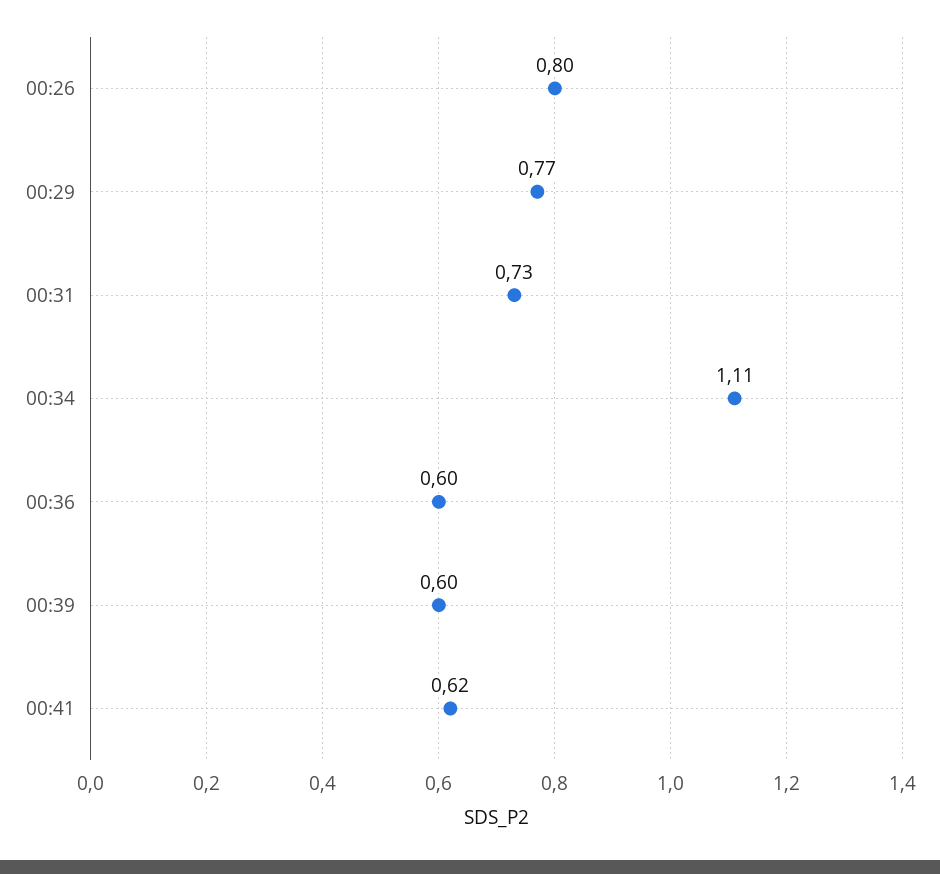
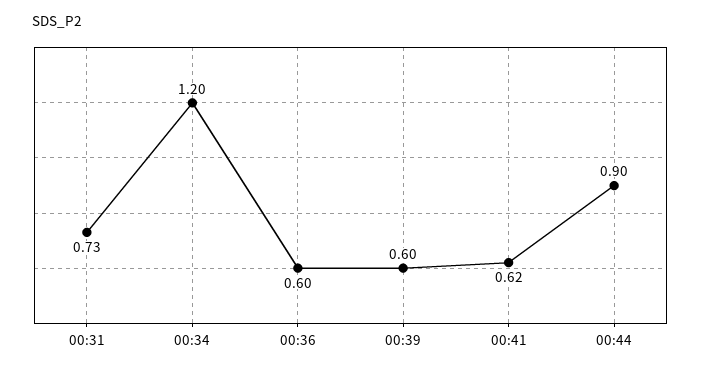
00:26: 0.8 -> none
00:29: 0.77 -> none
00:34: 1.11 -> 1.2
00:44: none -> 0.9

